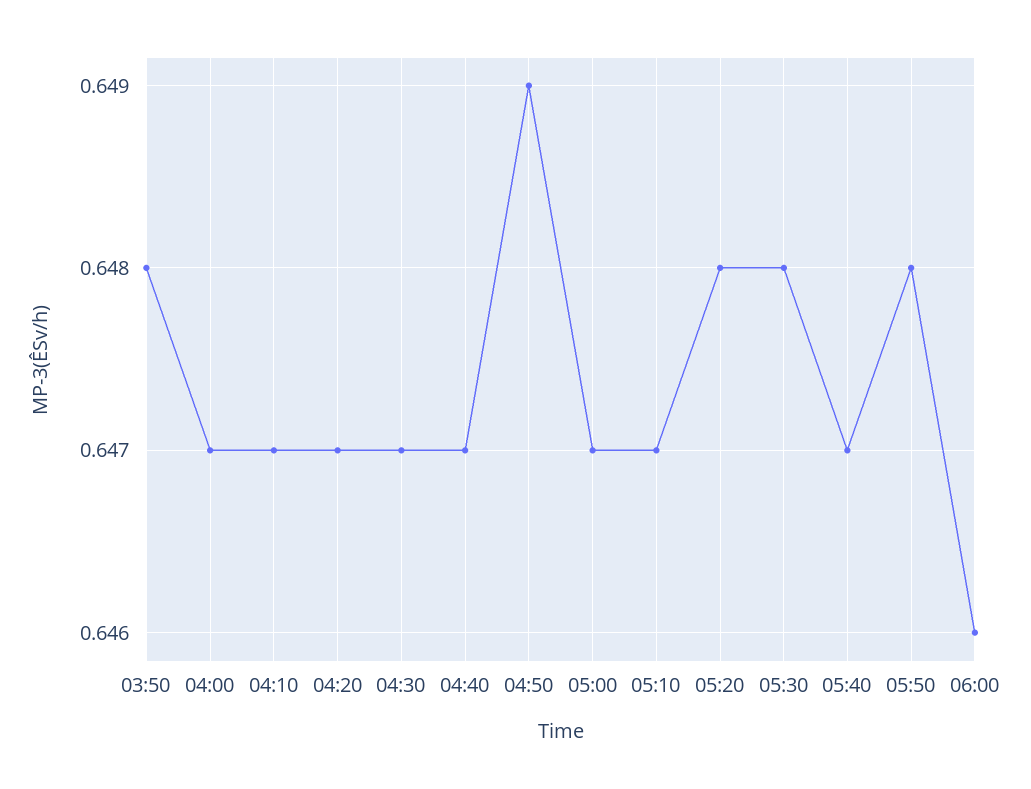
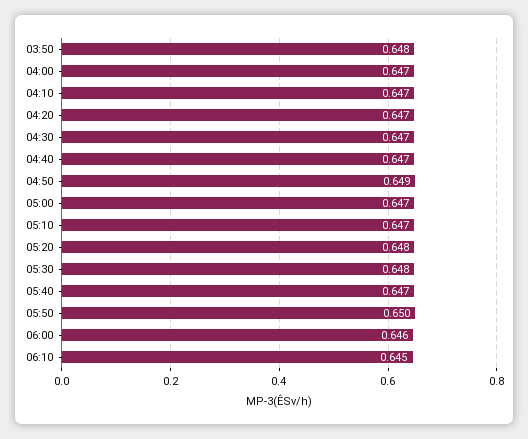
05:50: 0.648 -> 0.65
06:10: none -> 0.645

